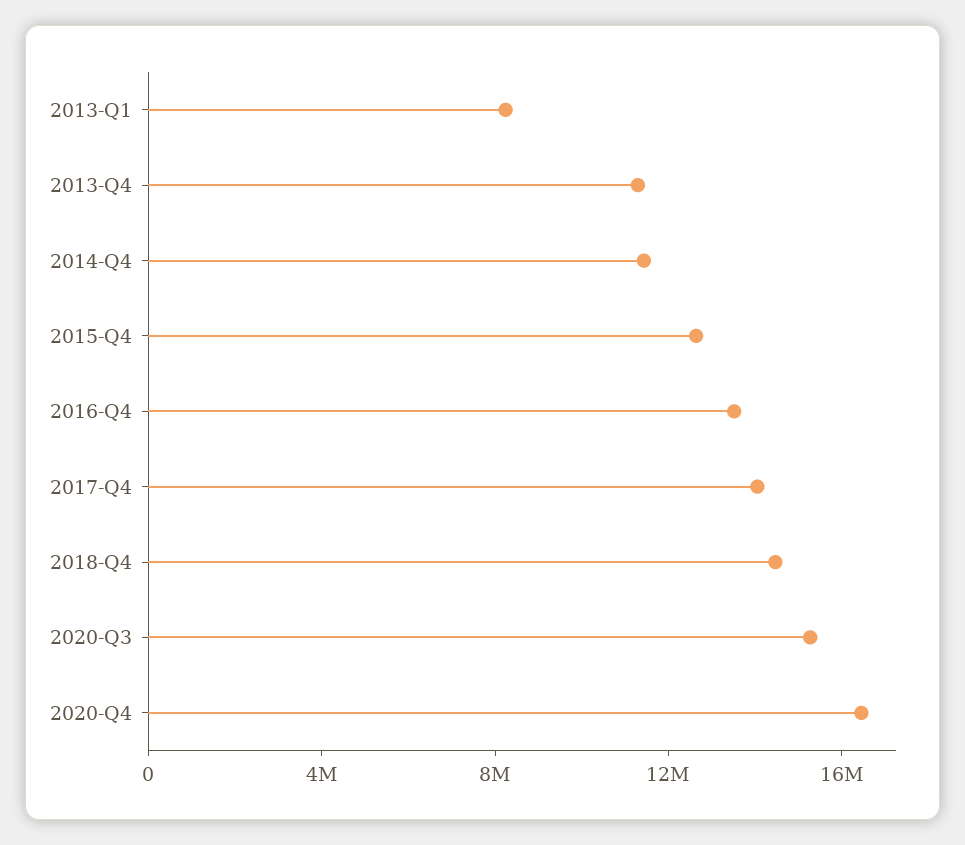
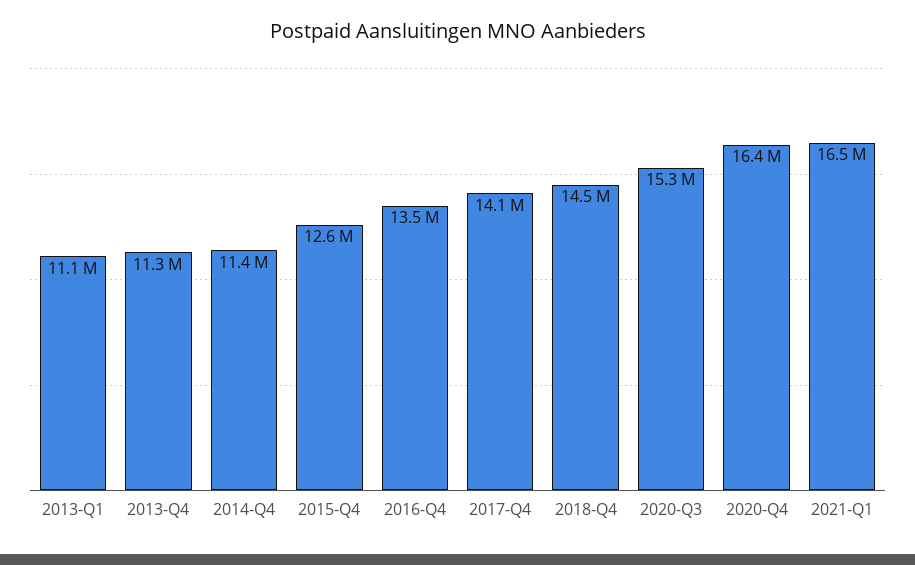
2013-Q1: 8000000 -> 11100000
2021-Q1: none -> 16500000

